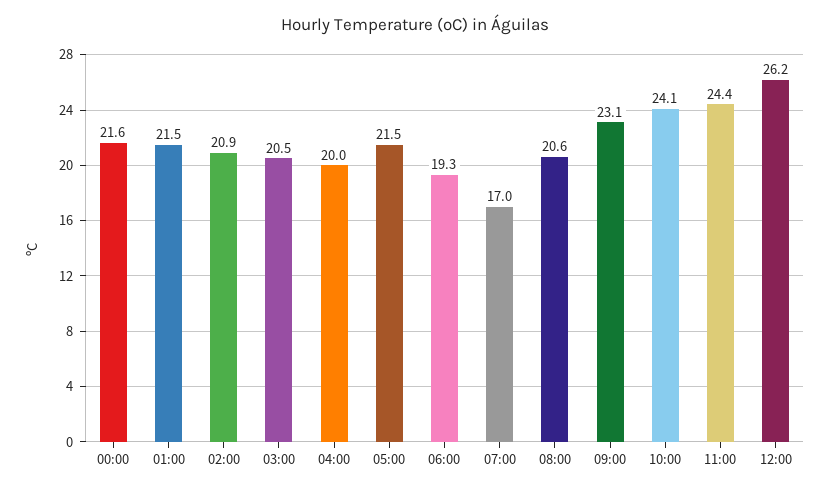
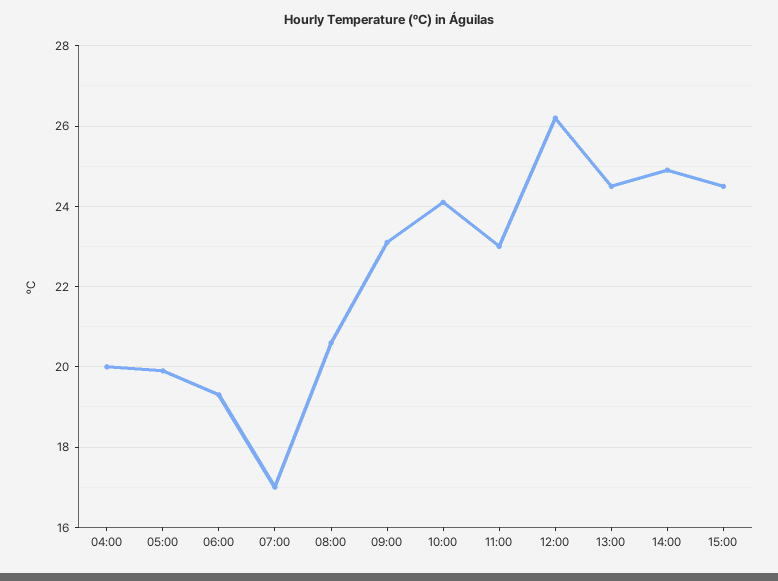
00:00: 21.6 -> none
01:00: 21.5 -> none
02:00: 20.9 -> none
03:00: 20.5 -> none
05:00: 21.5 -> 20
11:00: 24.4 -> 23
13:00: none -> 24.5
14:00: none -> 25
15:00: none -> 24.5

